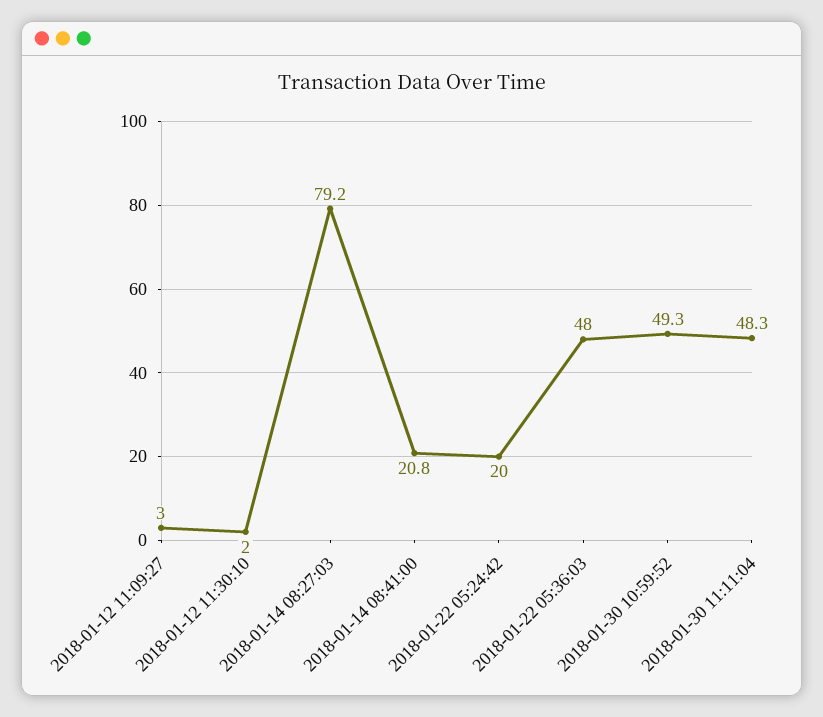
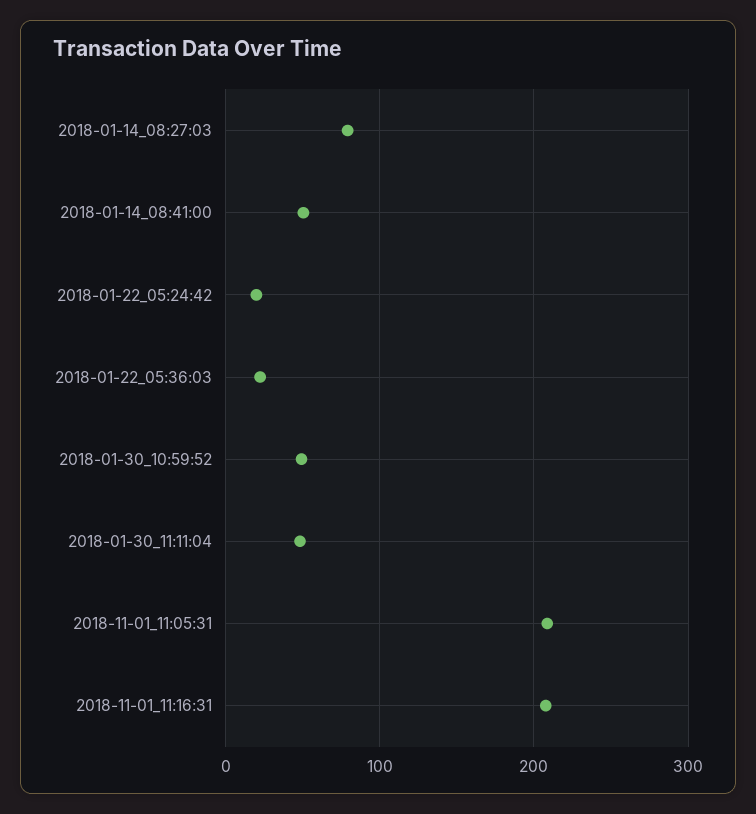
2018-01-12 11:09:27: 3 -> none
2018-01-12 11:30:10: 2 -> none
2018-01-14 08:41:00: 20.8 -> 50
2018-01-22 05:36:03: 48 -> 20
2018-11-01_11:05:31: none -> 210
2018-11-01_11:16:31: none -> 210

